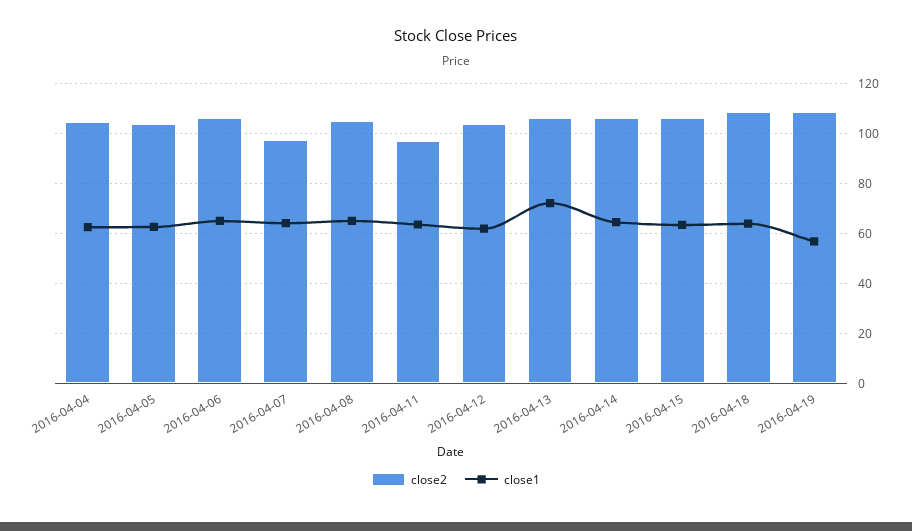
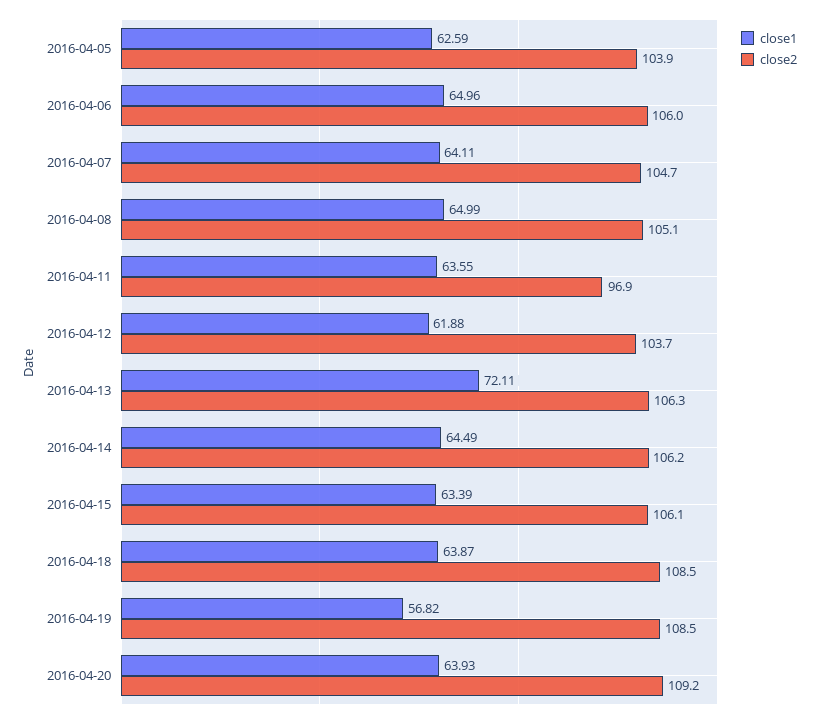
close2, 2016-04-04: 105 -> none
close1, 2016-04-04: 62.5 -> none
close2, 2016-04-07: 97.5 -> 104.7
close1, 2016-04-20: none -> 63.93
close2, 2016-04-20: none -> 109.2

